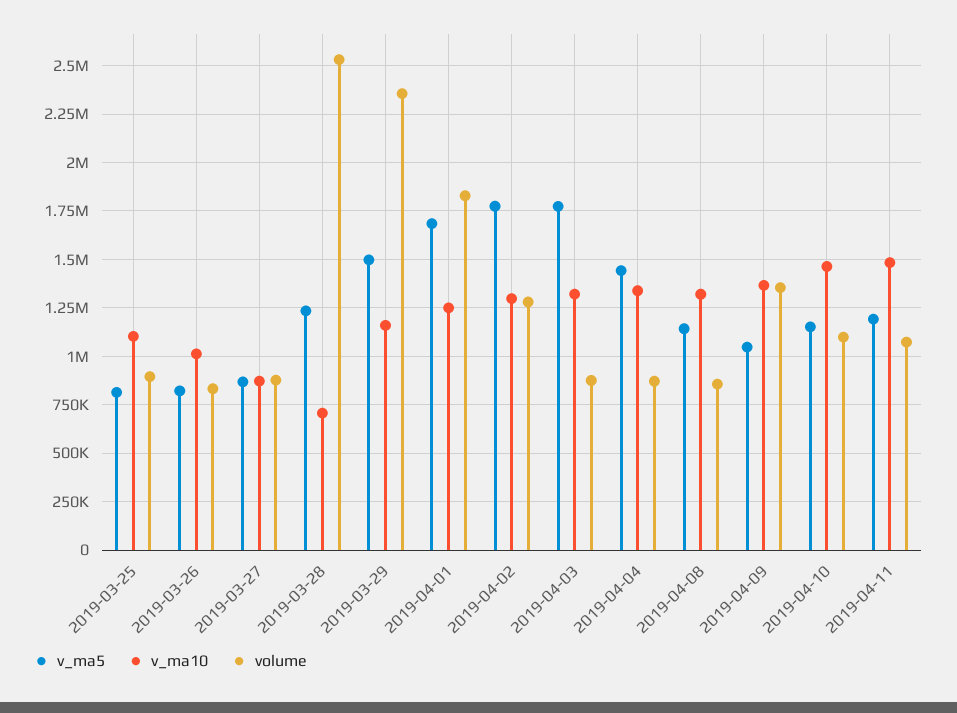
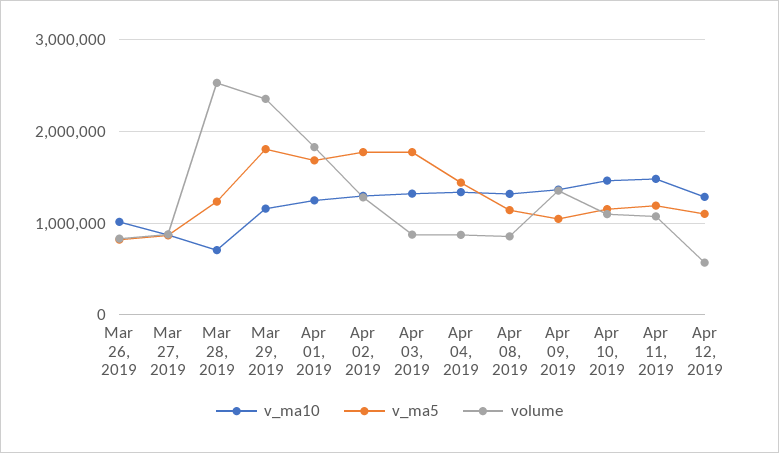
v_ma5, 2019-03-25: 800000 -> none
v_ma10, 2019-03-25: 1100000 -> none
volume, 2019-03-25: 900000 -> none
v_ma5, 2019-03-29: 1500000 -> 1800000
v_ma10, Apr 12, 2019: none -> 1300000
v_ma5, Apr 12, 2019: none -> 1100000
volume, Apr 12, 2019: none -> 600000

